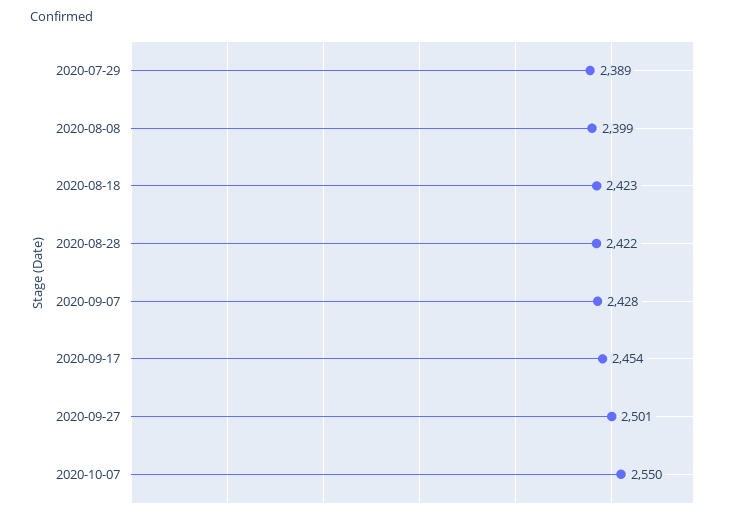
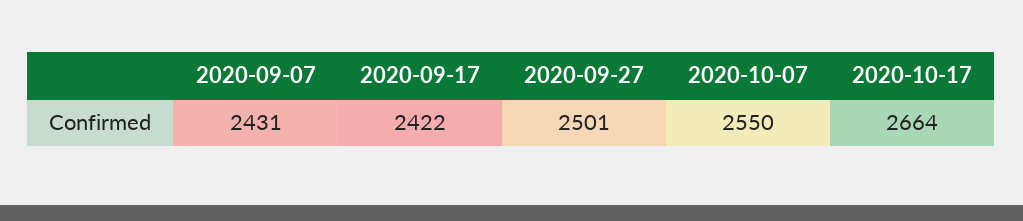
2020-07-29: 2389 -> none
2020-08-08: 2399 -> none
2020-08-18: 2423 -> none
2020-08-28: 2422 -> none
2020-09-07: 2428 -> 2431
2020-09-17: 2454 -> 2422
2020-10-17: none -> 2664

